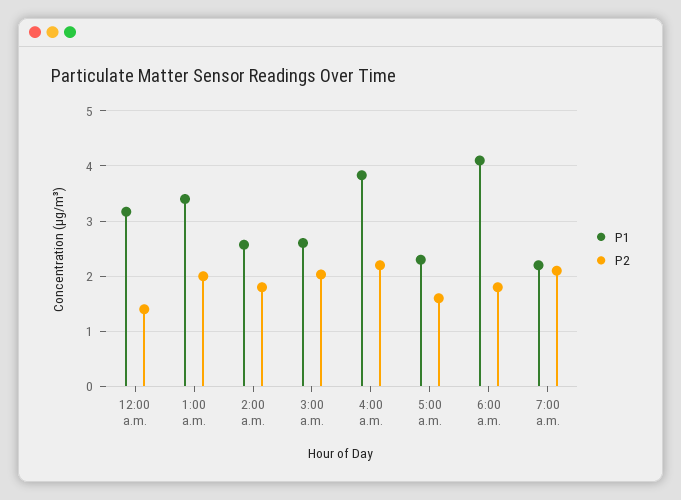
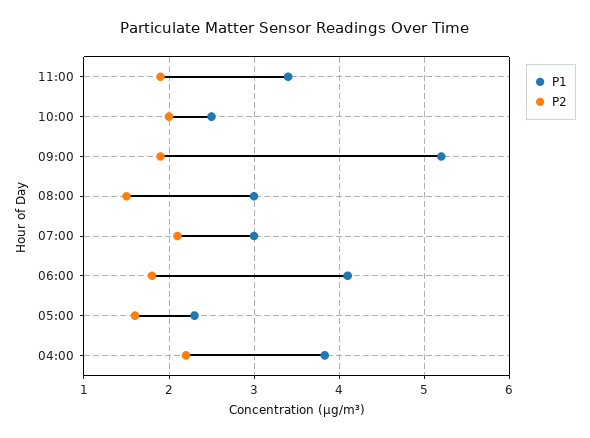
P1, 12:00 a.m.: 3.2 -> none
P2, 12:00 a.m.: 1.4 -> none
P1, 1:00 a.m.: 3.4 -> none
P2, 1:00 a.m.: 2 -> none
P1, 2:00 a.m.: 2.6 -> none
P2, 2:00 a.m.: 1.8 -> none
P1, 3:00 a.m.: 2.6 -> none
P2, 3:00 a.m.: 2 -> none
P1, 7:00 a.m.: 2.2 -> 3
P1, 11:00: none -> 3.4
P2, 11:00: none -> 1.9
P1, 10:00: none -> 2.5
P2, 10:00: none -> 2
P1, 09:00: none -> 5.2
P2, 09:00: none -> 1.9
P1, 08:00: none -> 3
P2, 08:00: none -> 1.5

